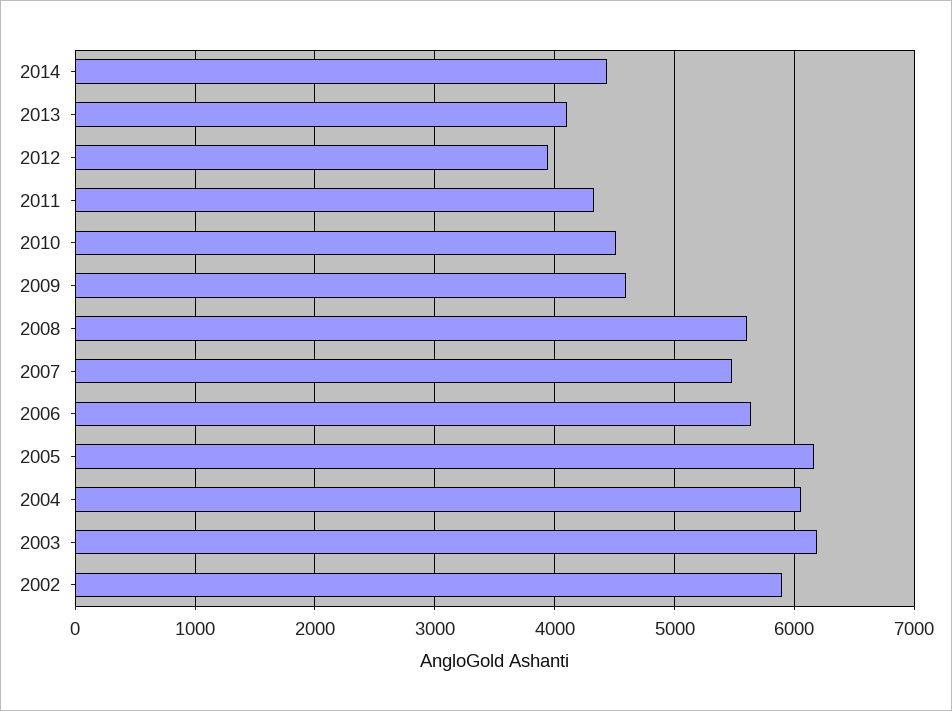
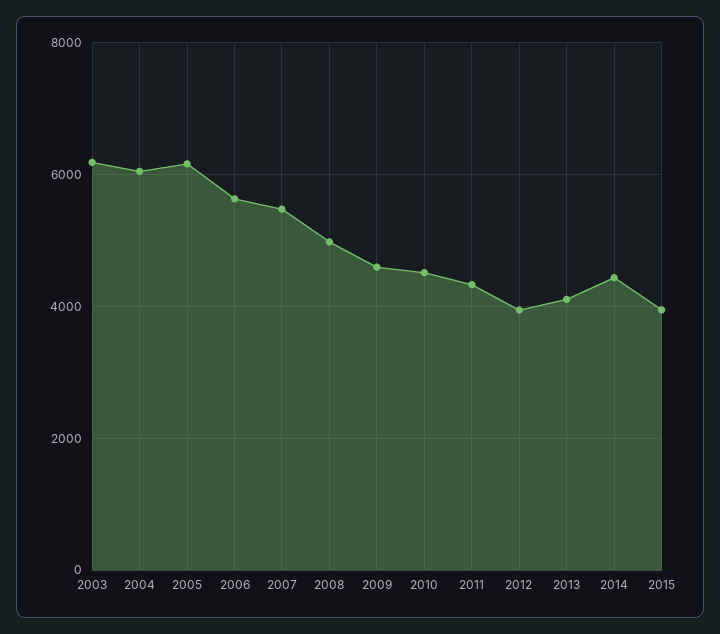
2008: 5600 -> 5000
2002: 5900 -> none
2015: none -> 4000

